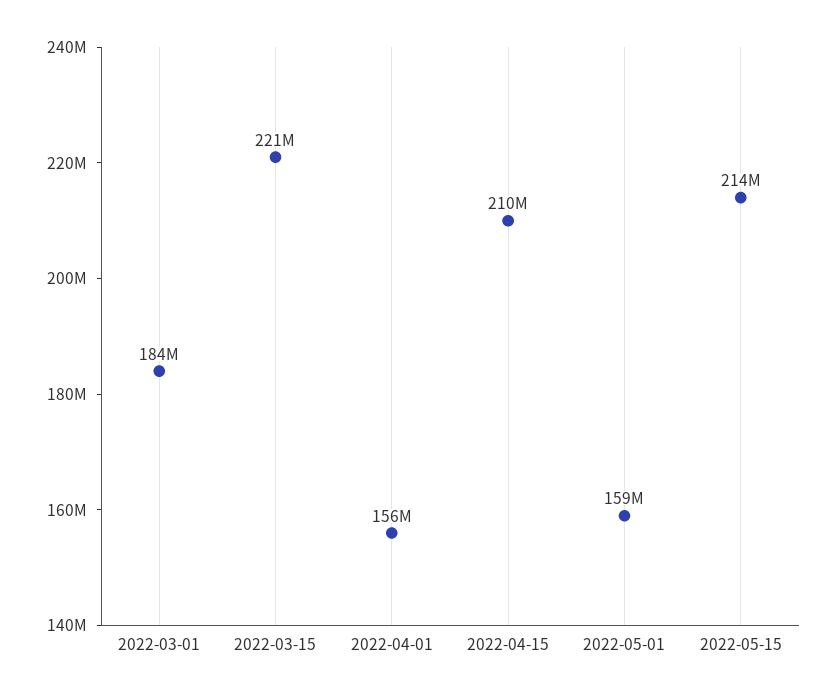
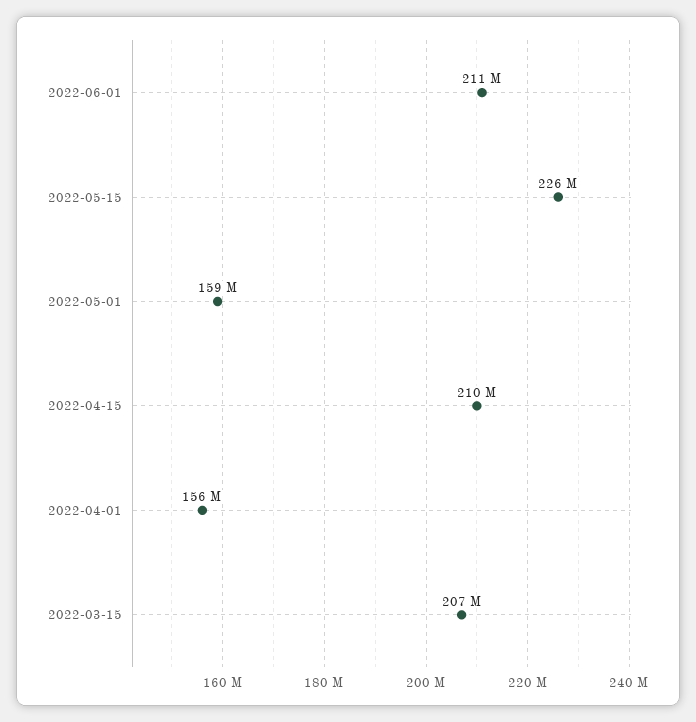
2022-03-01: 184000000 -> none
2022-03-15: 221000000 -> 207000000
2022-05-15: 214000000 -> 226000000
2022-06-01: none -> 211000000

